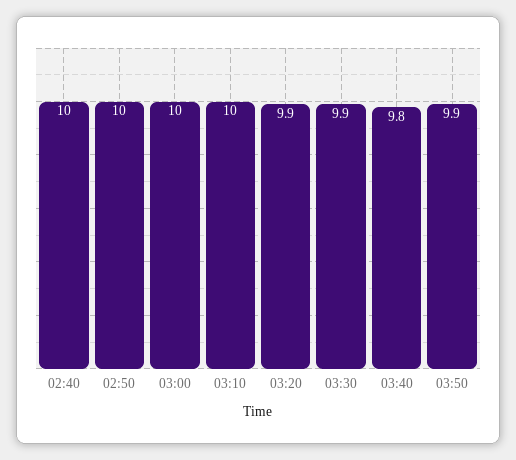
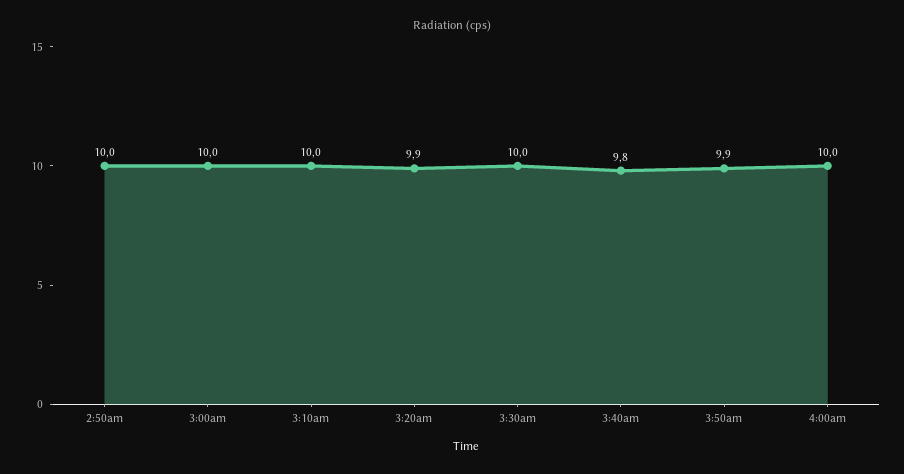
02:40: 10 -> none
03:30: 9.9 -> 10
4:00am: none -> 10

